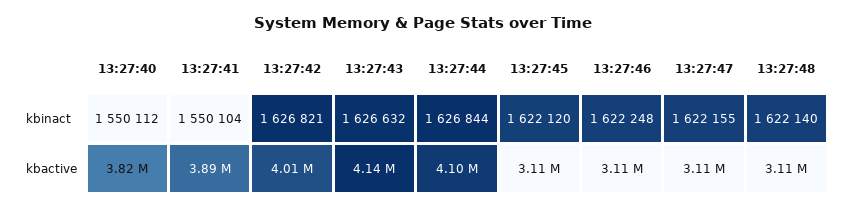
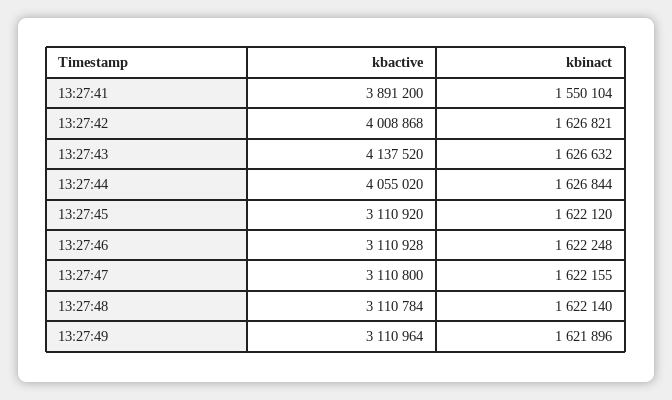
13:27:40, kbinact: 1550112 -> none
13:27:40, kbactive: 3820000 -> none
13:27:44, kbactive: 4100000 -> 4055020
13:27:49, kbactive: none -> 3110964
13:27:49, kbinact: none -> 1621896

